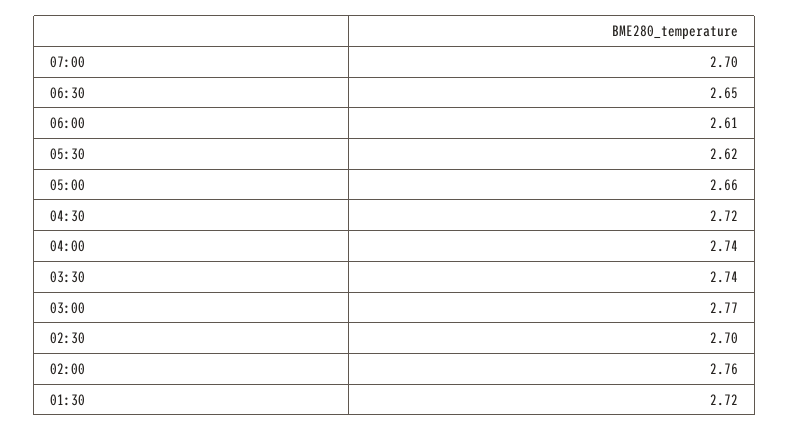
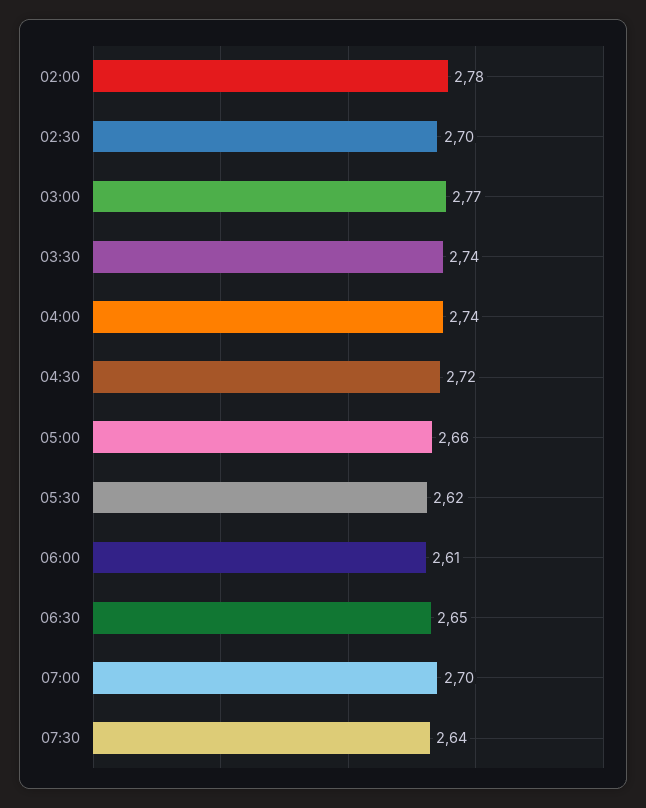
02:00: 2.76 -> 2.78
01:30: 2.72 -> none
07:30: none -> 2.64

